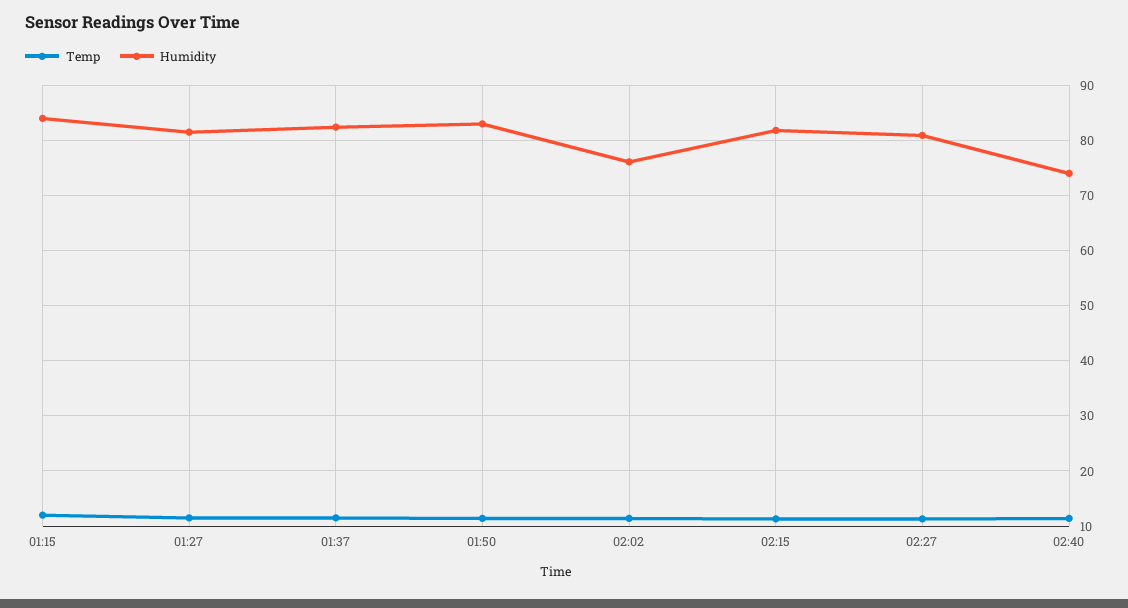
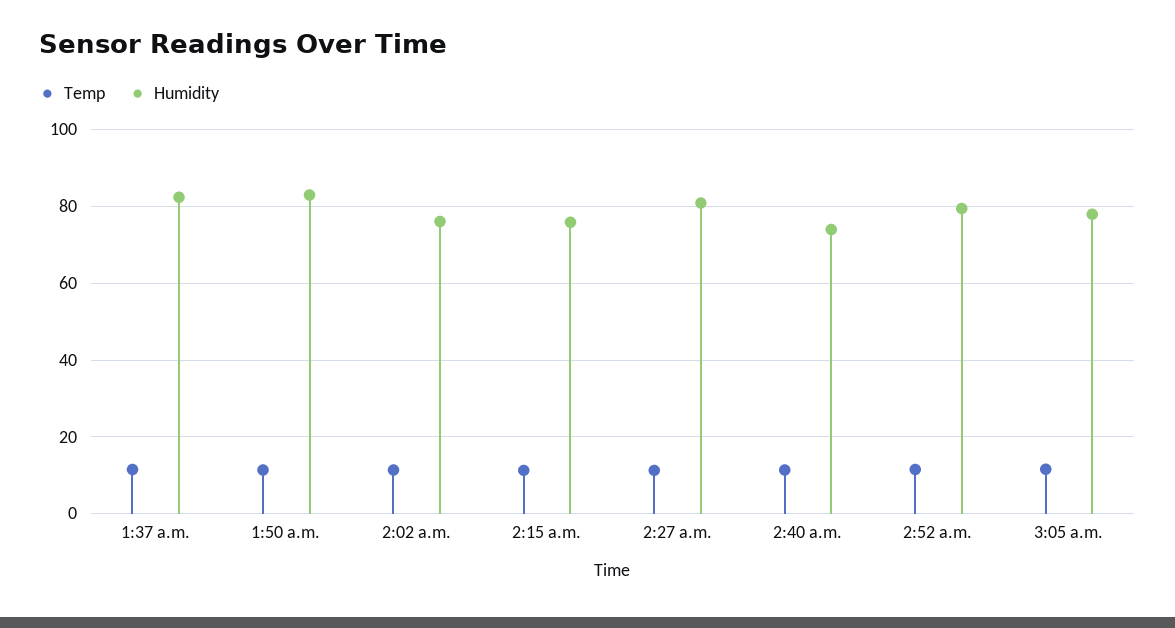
Temp, 01:15: 12 -> none
Humidity, 01:15: 84 -> none
Temp, 01:27: 12 -> none
Humidity, 01:27: 82 -> none
Humidity, 02:15: 82 -> 76
Temp, 2:52 a.m.: none -> 12
Humidity, 2:52 a.m.: none -> 80
Temp, 3:05 a.m.: none -> 12
Humidity, 3:05 a.m.: none -> 78

